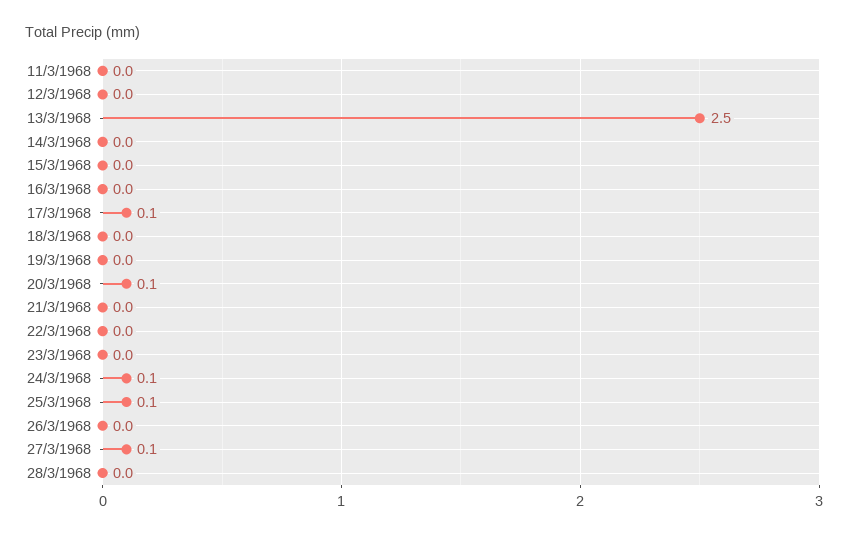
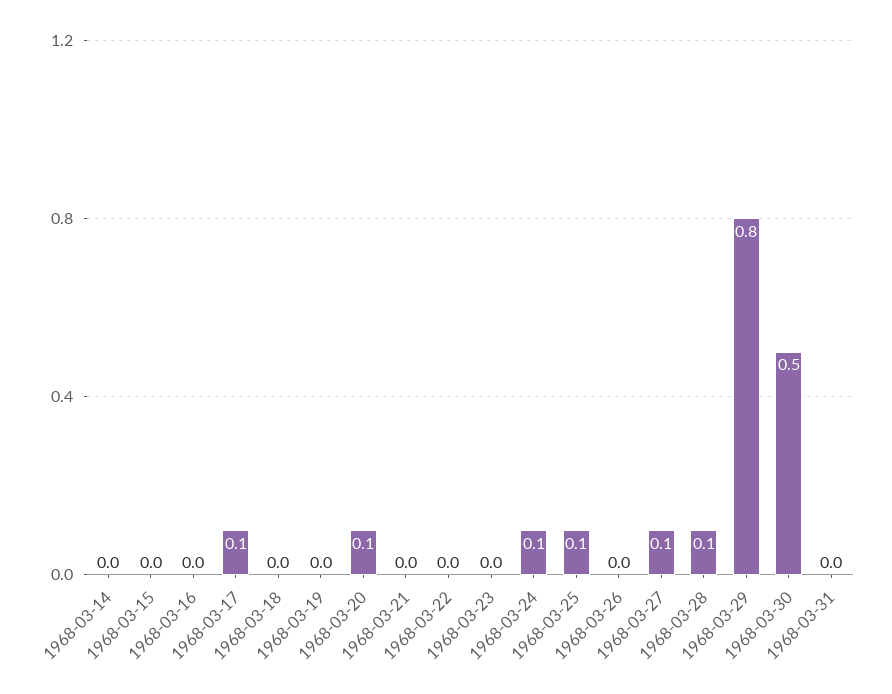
11/3/1968: 0 -> none
12/3/1968: 0 -> none
13/3/1968: 2.5 -> none
28/3/1968: 0 -> 0.1
1968-03-29: none -> 0.8
1968-03-30: none -> 0.5
1968-03-31: none -> 0

